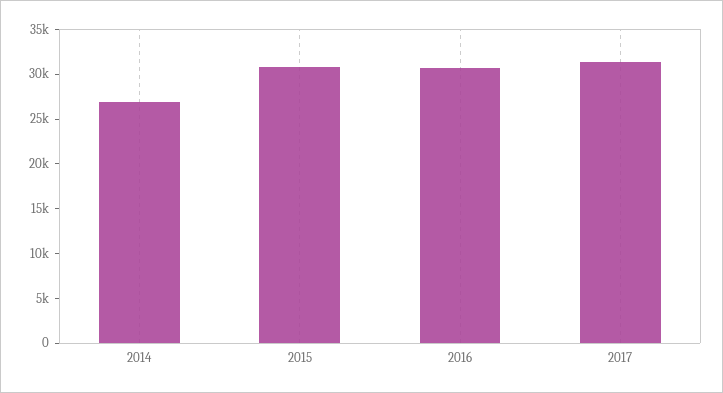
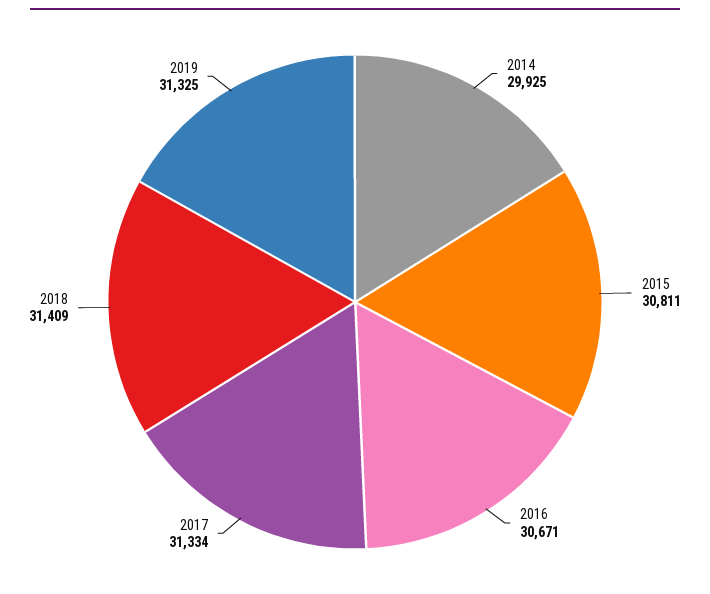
2014: 27000 -> 29925
2018: none -> 31409
2019: none -> 31325

